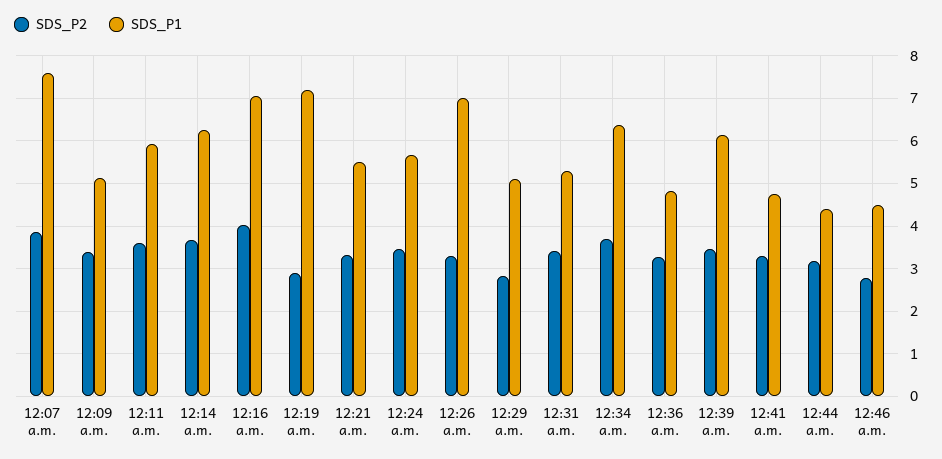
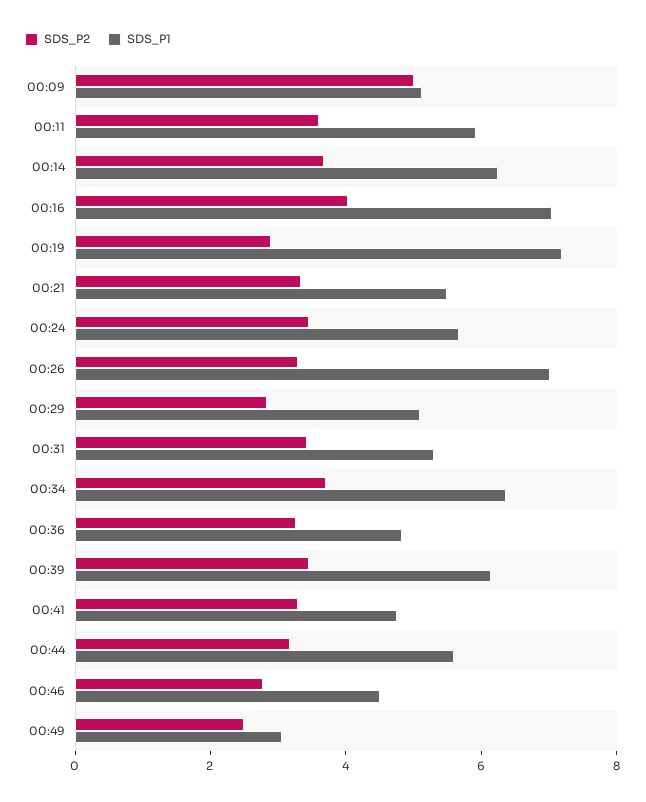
SDS_P2, 12:07 a.m.: 3.8 -> none
SDS_P1, 12:07 a.m.: 7.6 -> none
SDS_P2, 12:09 a.m.: 3.4 -> 5
SDS_P1, 12:44 a.m.: 4.4 -> 5.5
SDS_P2, 00:49: none -> 2.5
SDS_P1, 00:49: none -> 3

